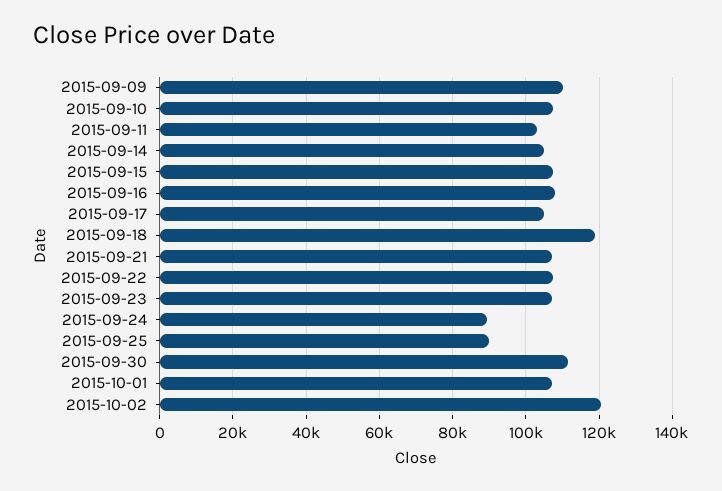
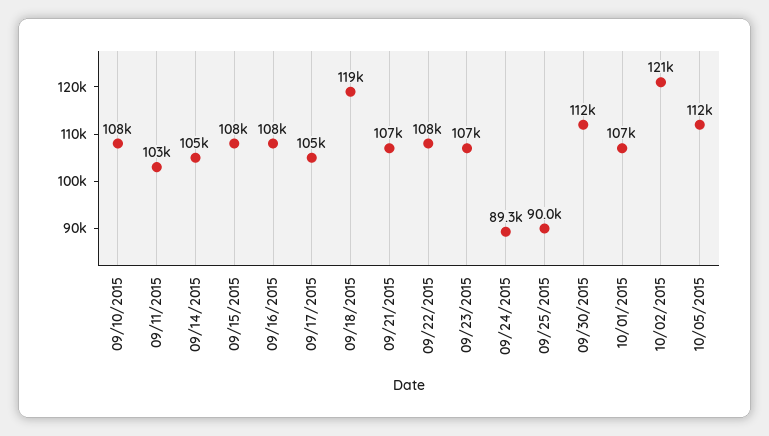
2015-09-09: 110000 -> none
10/05/2015: none -> 112000

